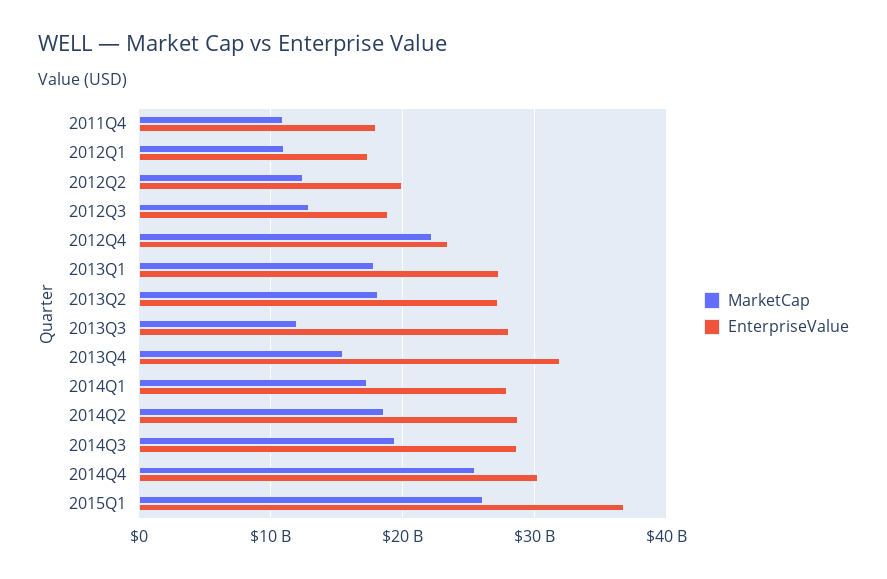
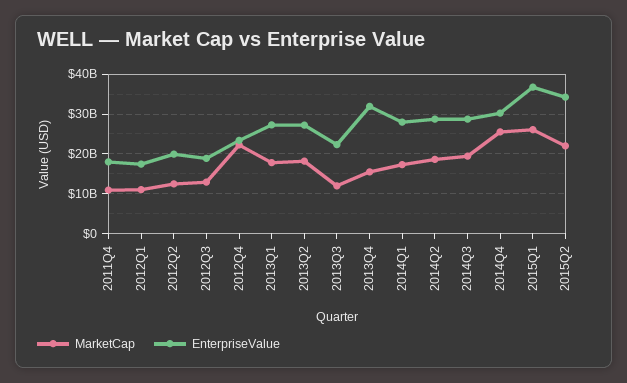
EnterpriseValue, 2013Q3: 28000000000 -> 22000000000
MarketCap, 2015Q2: none -> 22000000000
EnterpriseValue, 2015Q2: none -> 34000000000

